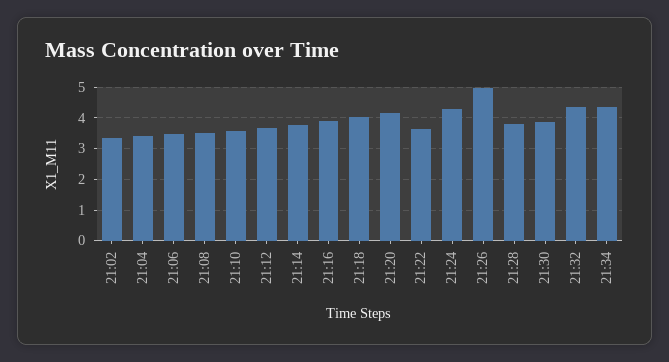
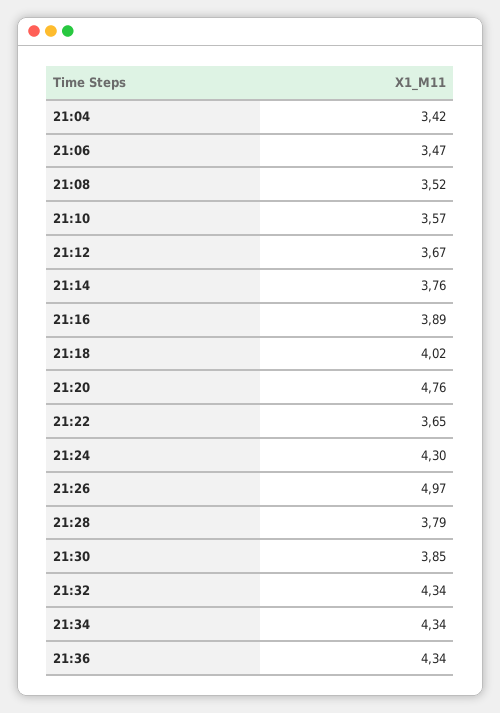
21:02: 3.4 -> none
21:20: 4.2 -> 4.76
21:36: none -> 4.34

